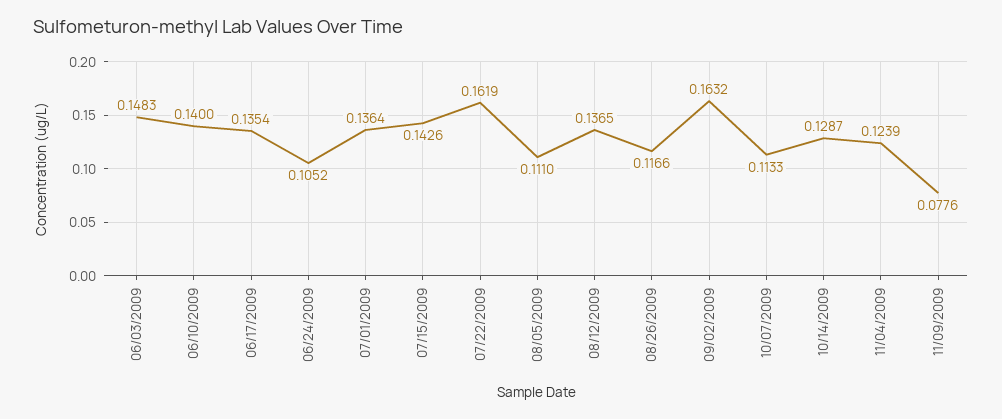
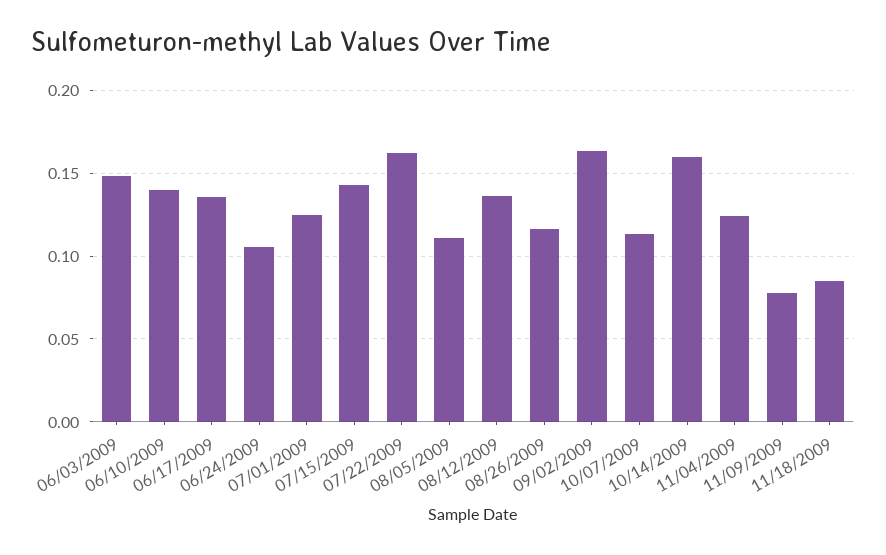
07/01/2009: 0.1364 -> 0.125
10/14/2009: 0.1287 -> 0.16
11/18/2009: none -> 0.085

